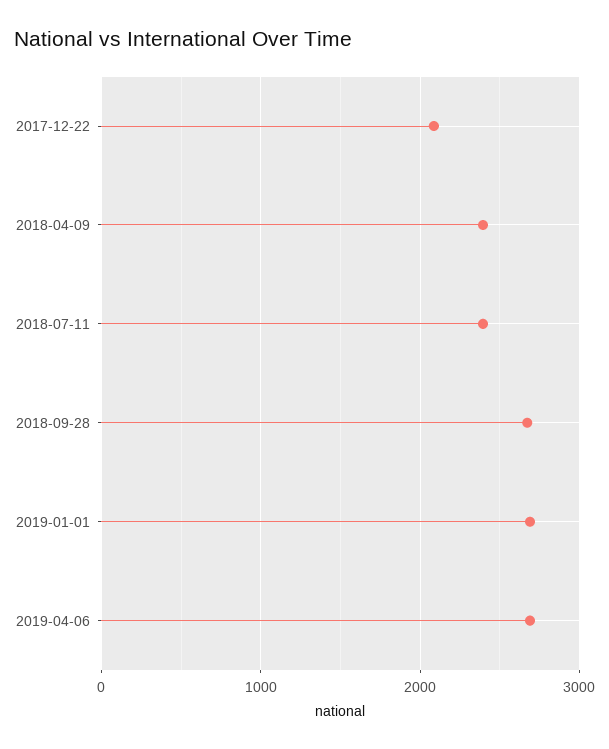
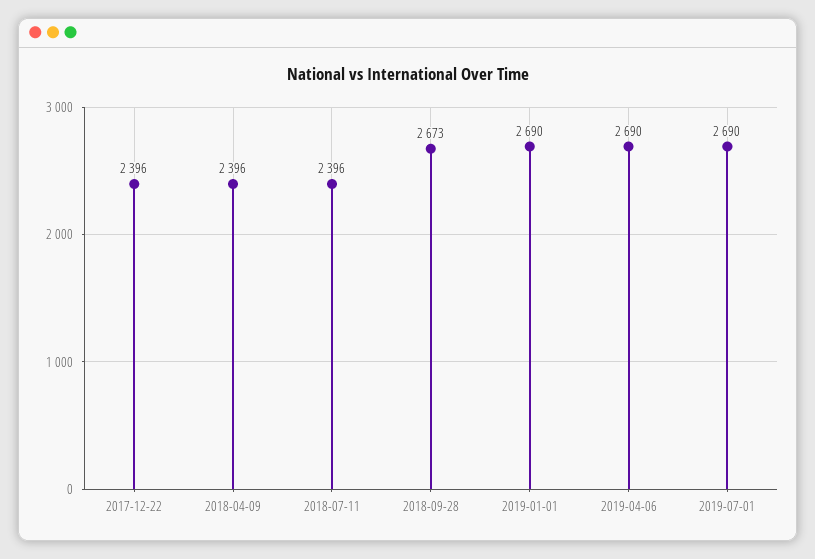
2017-12-22: 2100 -> 2396
2019-07-01: none -> 2690

